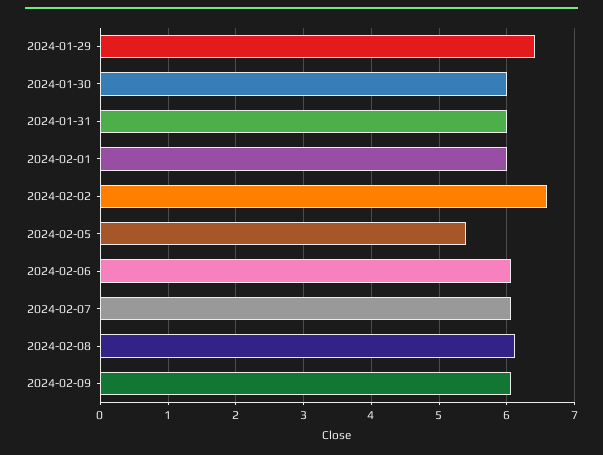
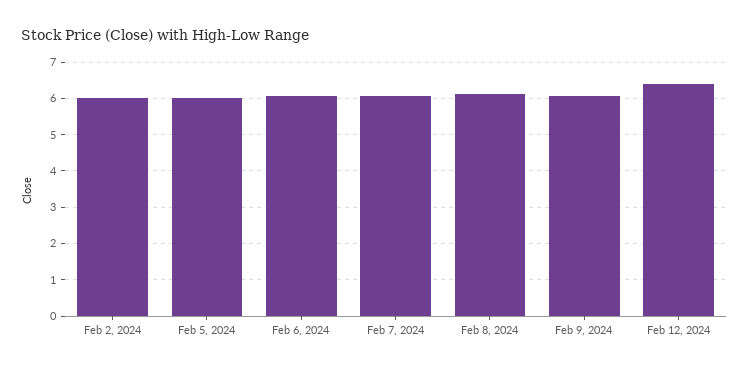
2024-01-29: 6.4 -> none
2024-01-30: 6 -> none
2024-01-31: 6 -> none
2024-02-01: 6 -> none
2024-02-02: 6.6 -> 6
2024-02-05: 5.4 -> 6
Feb 12, 2024: none -> 6.4

